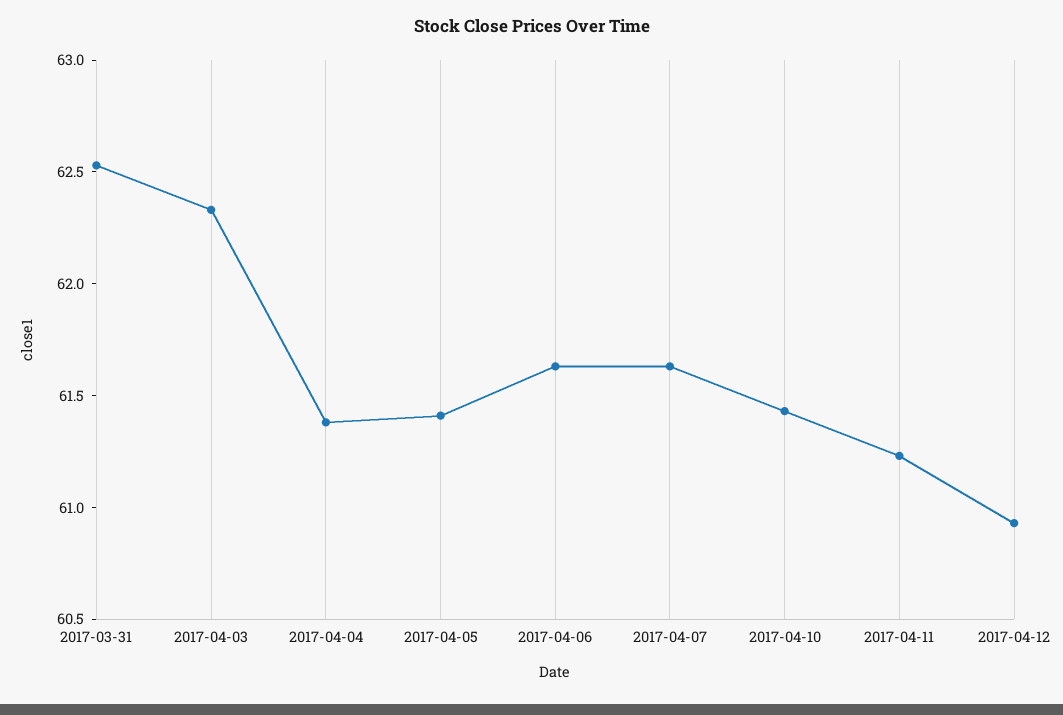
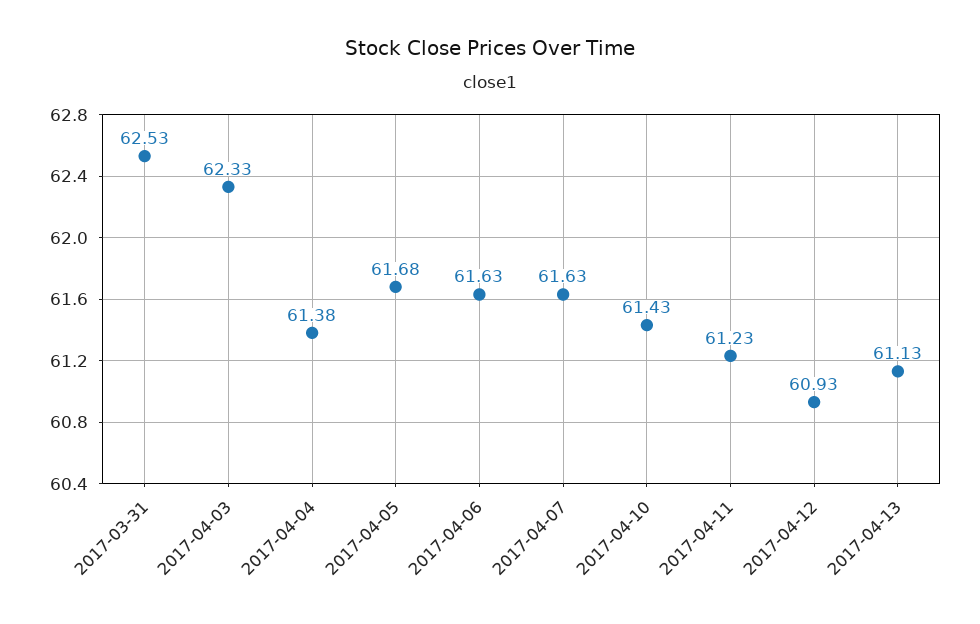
2017-04-05: 61.4 -> 61.68
2017-04-13: none -> 61.13

